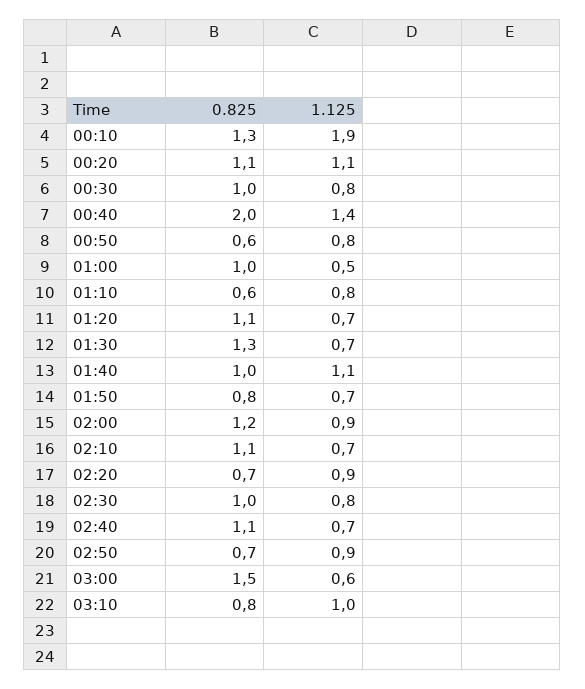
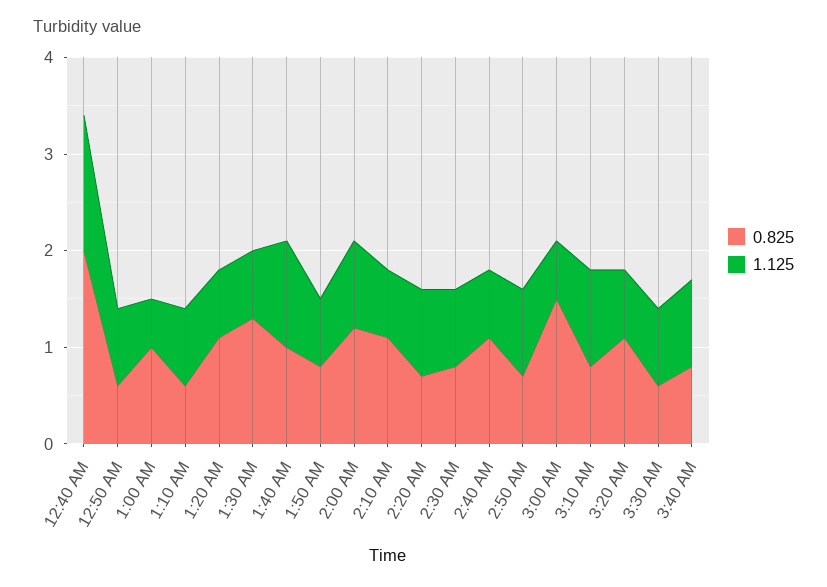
0.825, 00:10: 1.3 -> none
1.125, 00:10: 1.9 -> none
0.825, 00:20: 1.1 -> none
1.125, 00:20: 1.1 -> none
0.825, 00:30: 1 -> none
1.125, 00:30: 0.8 -> none
0.825, 02:30: 1 -> 0.8
0.825, 3:20 AM: none -> 1.1
1.125, 3:20 AM: none -> 0.7
0.825, 3:30 AM: none -> 0.6
1.125, 3:30 AM: none -> 0.8
0.825, 3:40 AM: none -> 0.8
1.125, 3:40 AM: none -> 0.9

